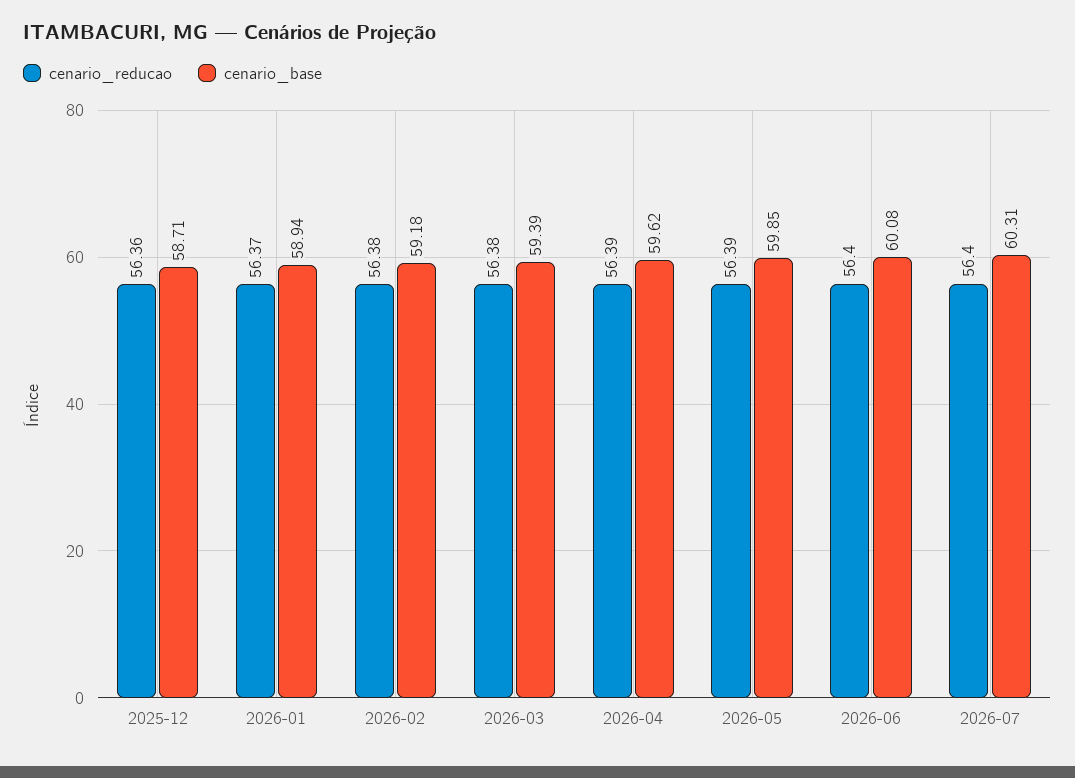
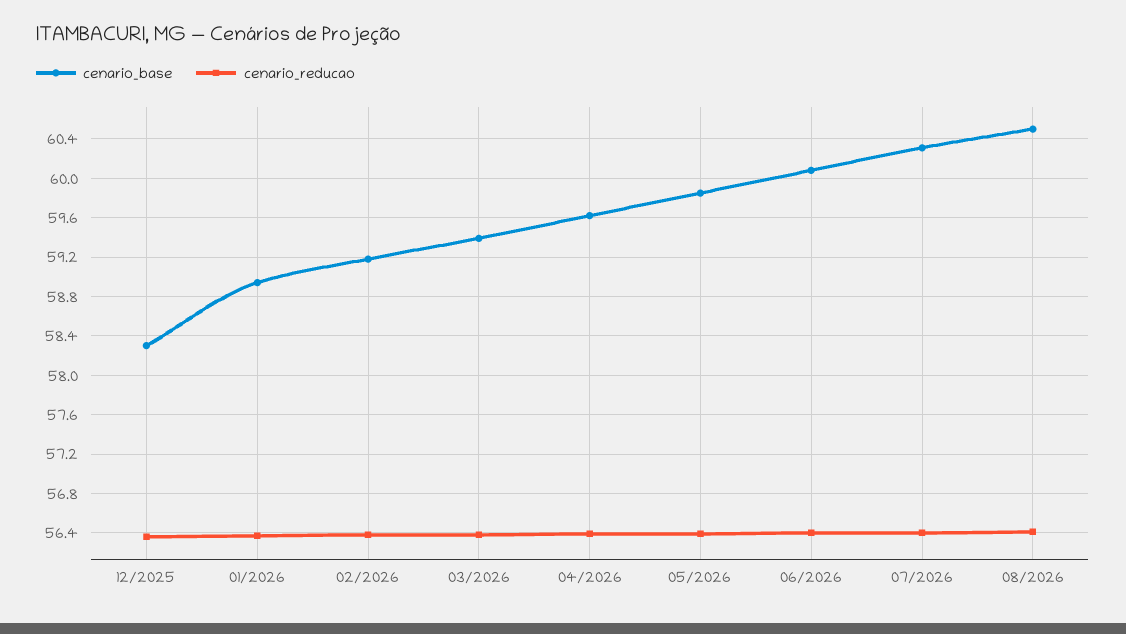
cenario_base, 2025-12: 58.71 -> 58.3
cenario_base, 08/2026: none -> 60.5
cenario_reducao, 08/2026: none -> 56.4

